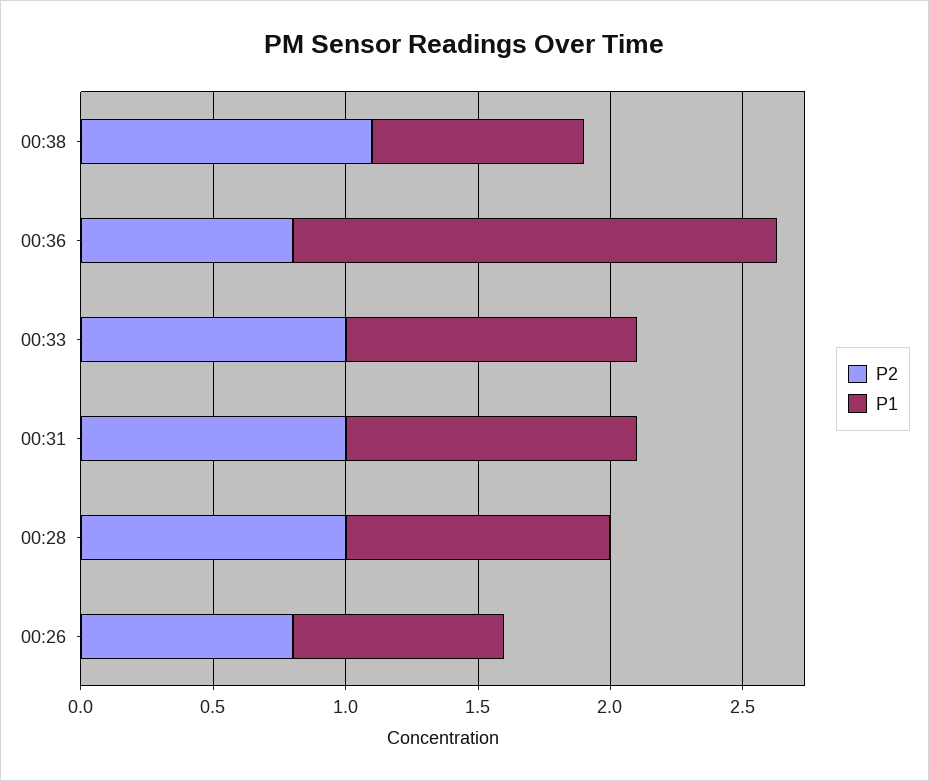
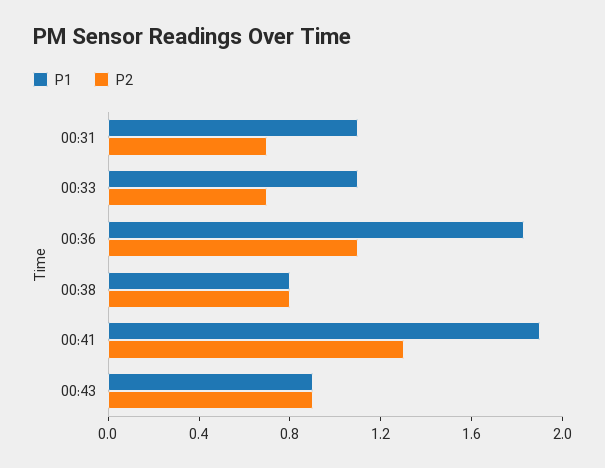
P2, 00:38: 1.1 -> 0.8
P2, 00:36: 0.8 -> 1.1
P2, 00:33: 1 -> 0.7
P2, 00:31: 1 -> 0.7
P2, 00:28: 1 -> none
P1, 00:28: 1 -> none
P2, 00:26: 0.8 -> none
P1, 00:26: 0.8 -> none
P1, 00:41: none -> 1.9
P2, 00:41: none -> 1.3
P1, 00:43: none -> 0.9
P2, 00:43: none -> 0.9

